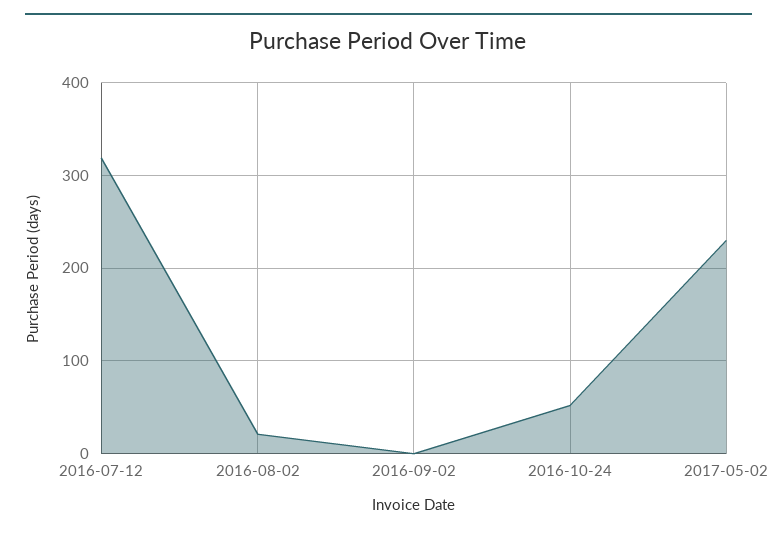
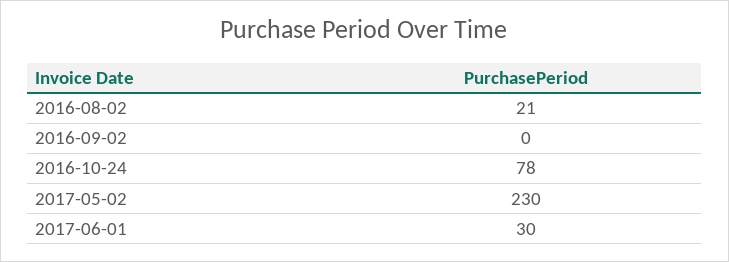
2016-07-12: 320 -> none
2016-10-24: 50 -> 78
2017-06-01: none -> 30

